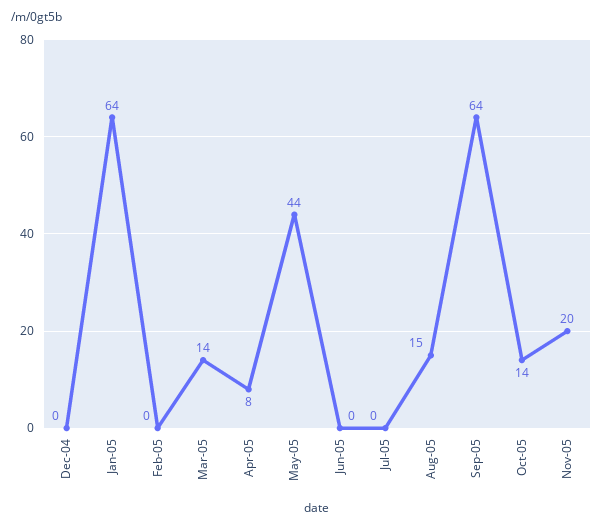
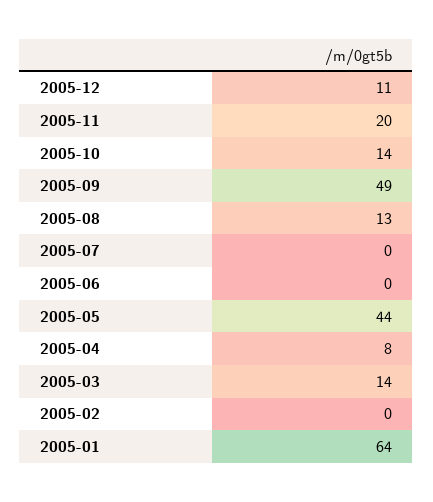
Dec-04: 0 -> none
Aug-05: 15 -> 13
Sep-05: 64 -> 49
2005-12: none -> 11

